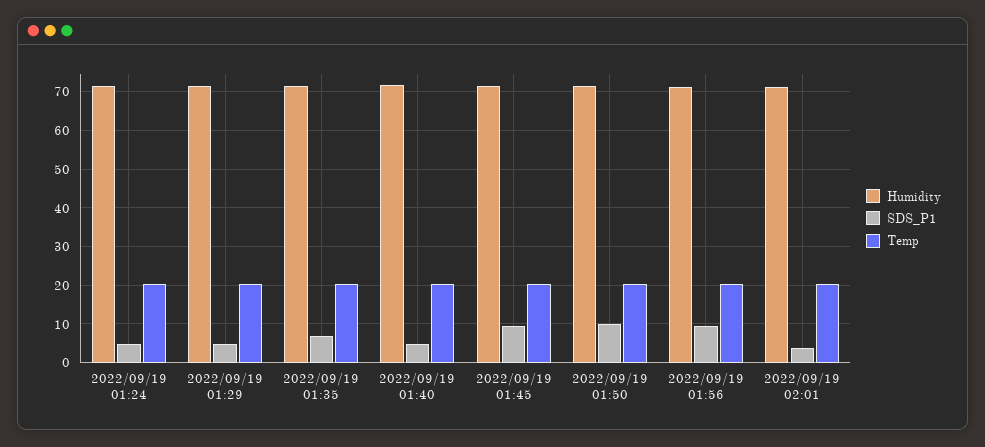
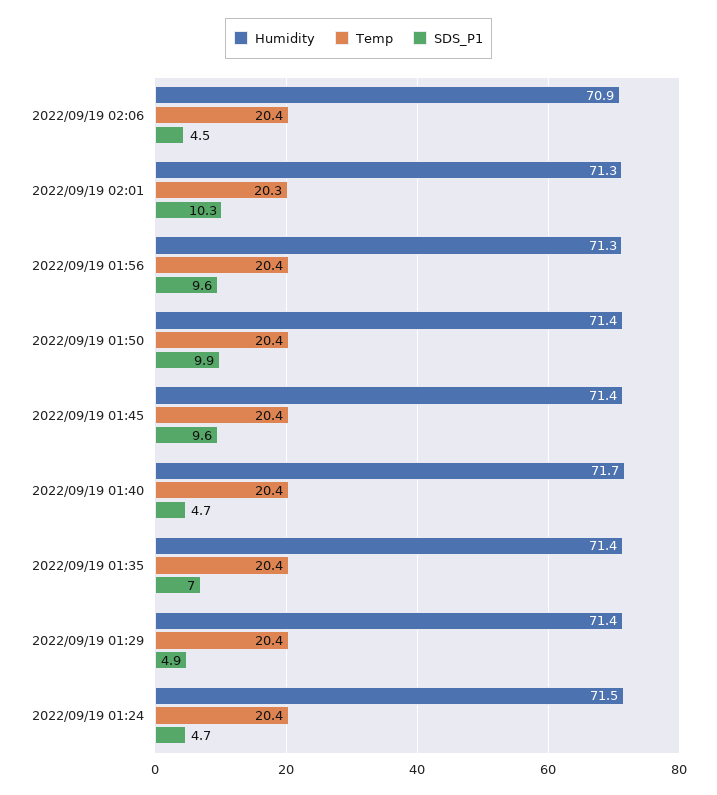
SDS_P1, 2022/09/19 02:01: 4 -> 10.3
Humidity, 2022/09/19 02:06: none -> 70.9
Temp, 2022/09/19 02:06: none -> 20.4
SDS_P1, 2022/09/19 02:06: none -> 4.5

